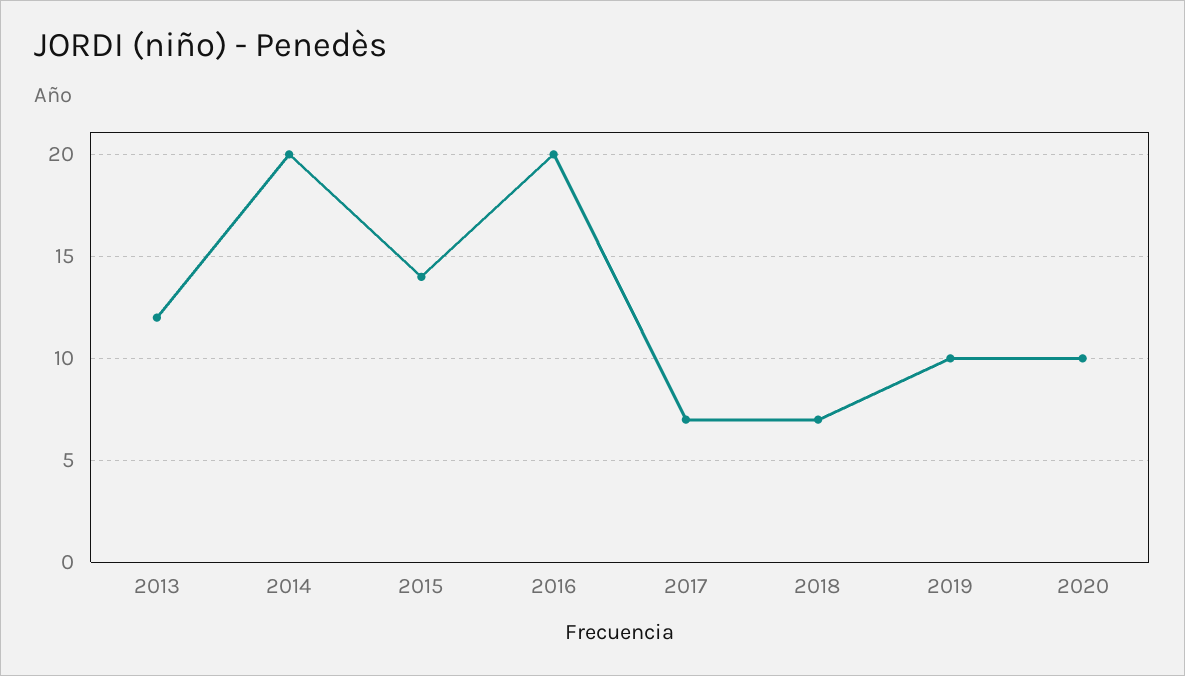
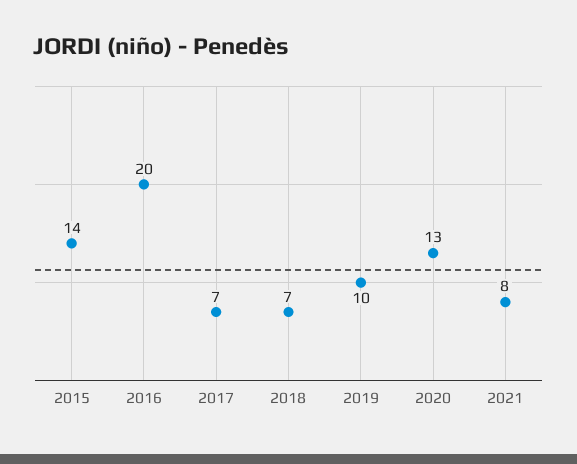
2013: 12 -> none
2014: 20 -> none
2020: 10 -> 13
2021: none -> 8

